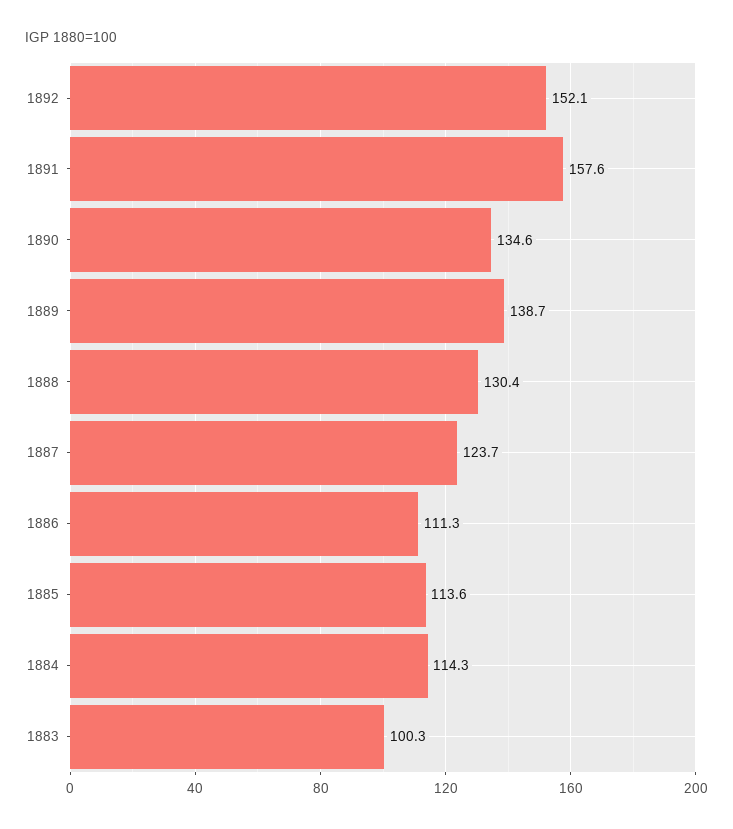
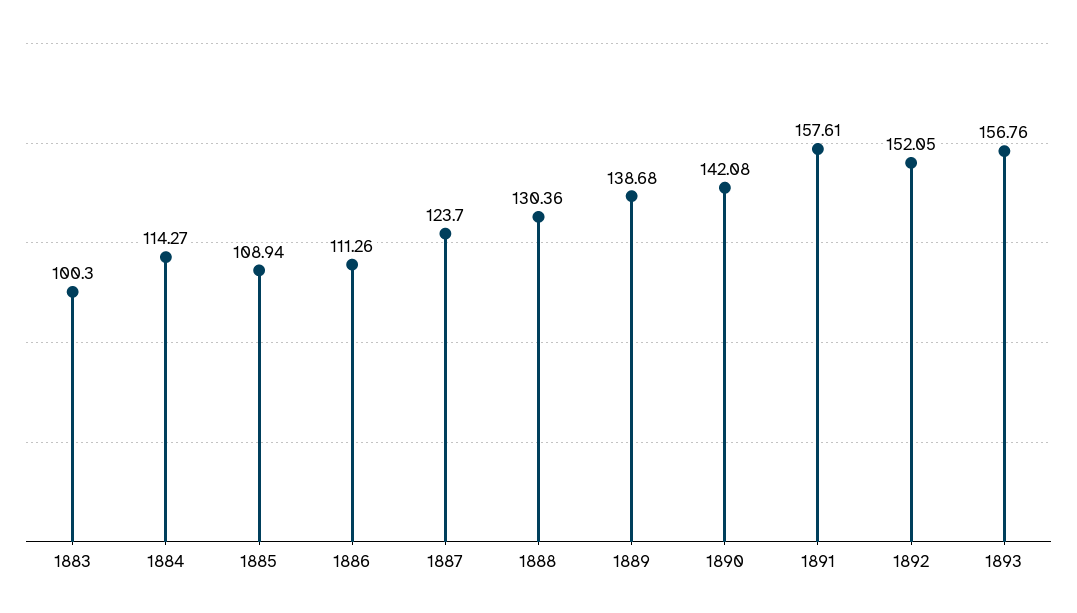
1890: 134.6 -> 142.08
1885: 113.6 -> 108.94
1893: none -> 156.76

